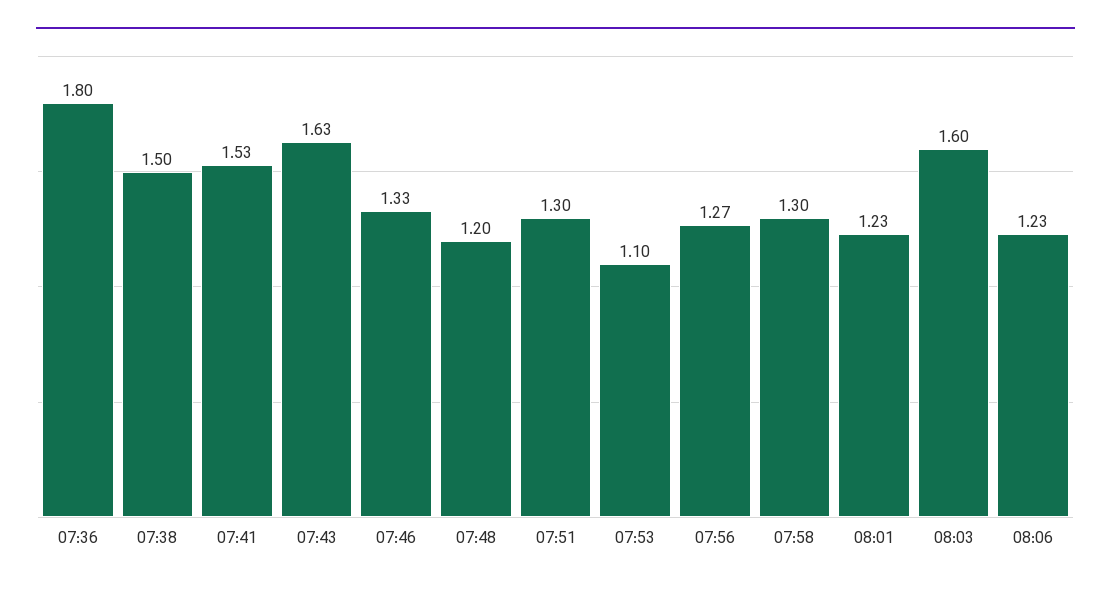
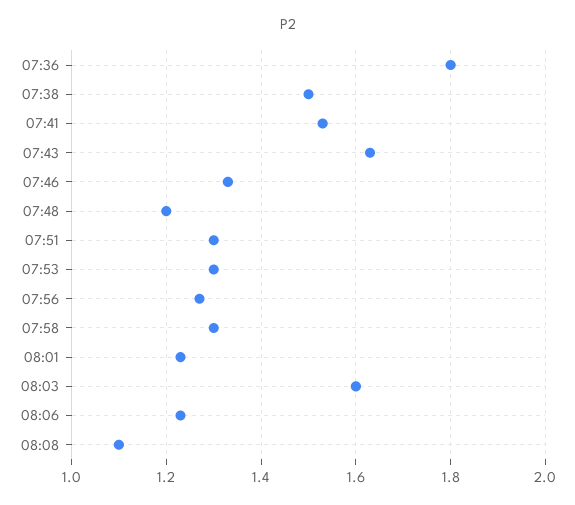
07:53: 1.1 -> 1.3
08:08: none -> 1.1

